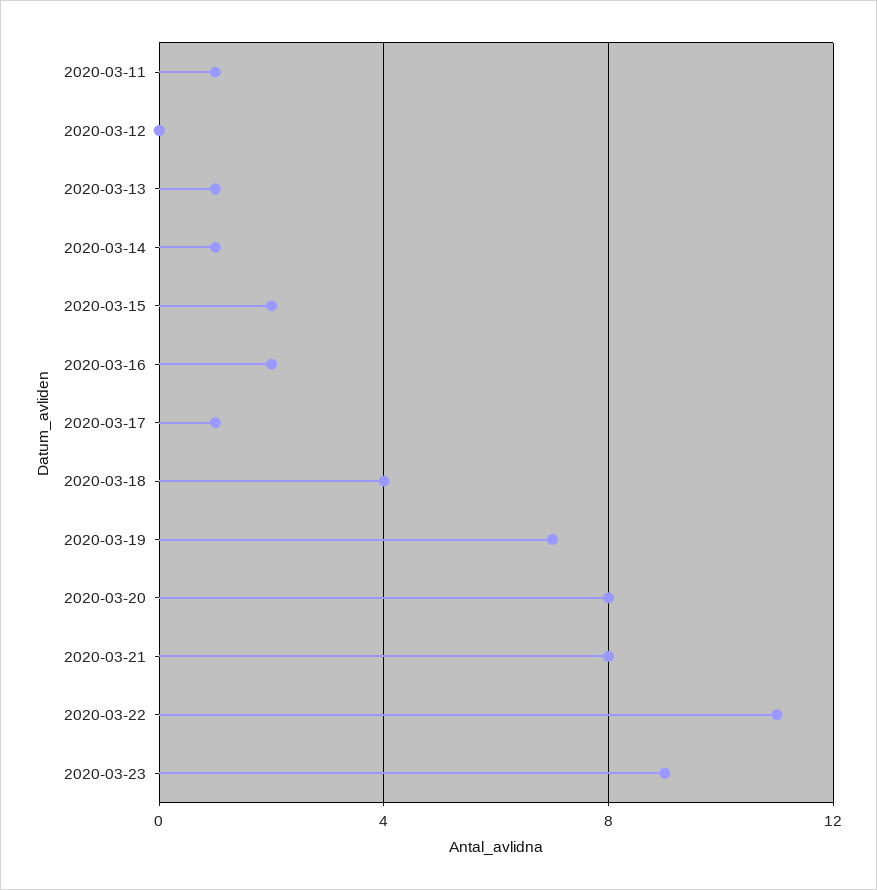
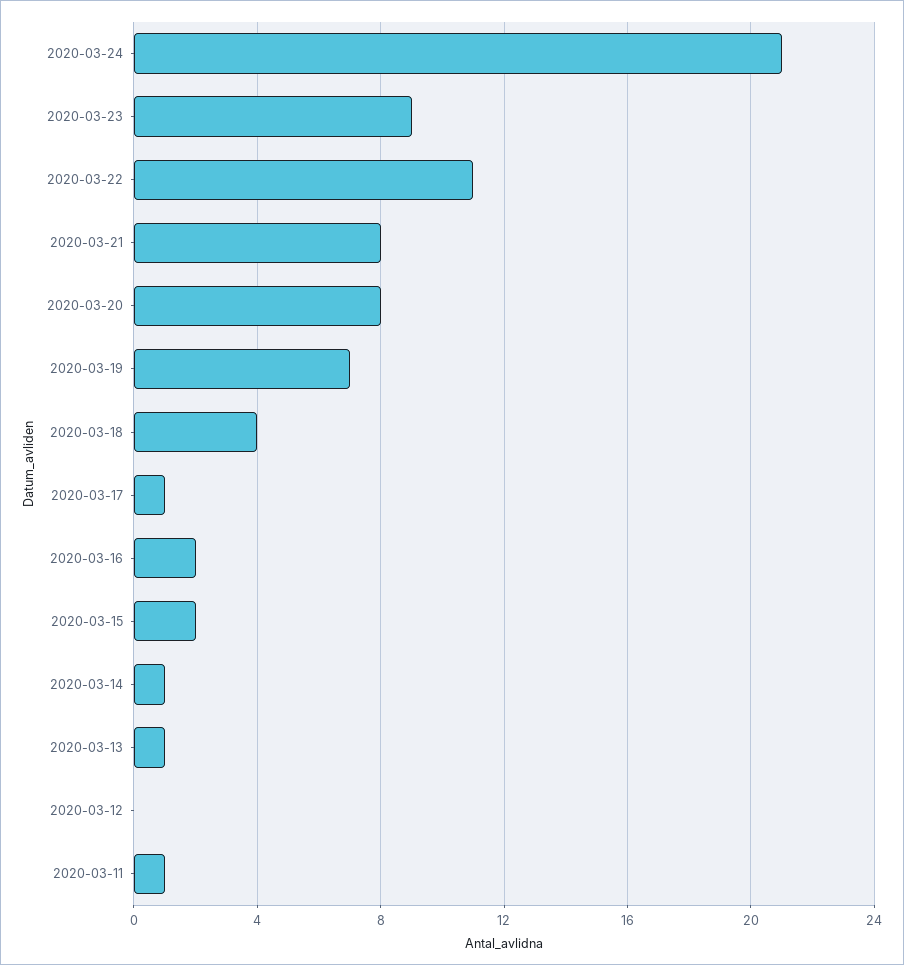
2020-03-24: none -> 21

